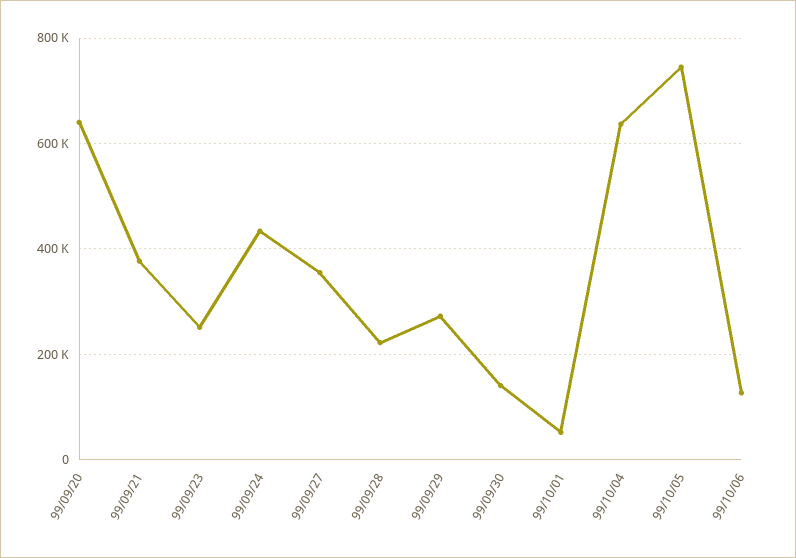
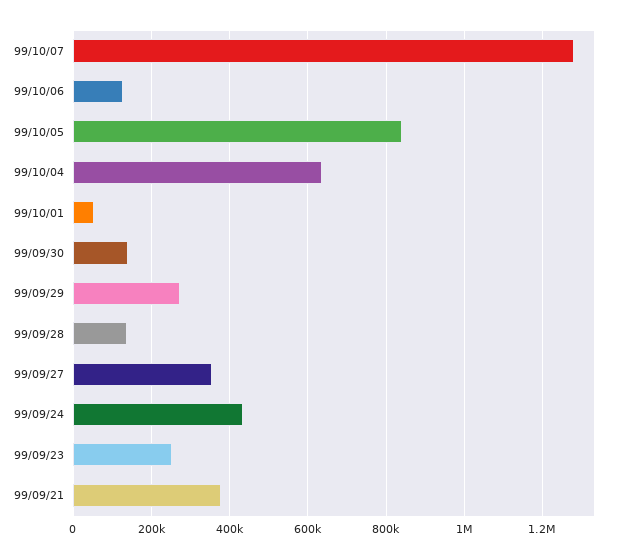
99/09/20: 640000 -> none
99/09/28: 220000 -> 140000
99/10/05: 740000 -> 840000
99/10/07: none -> 1280000

